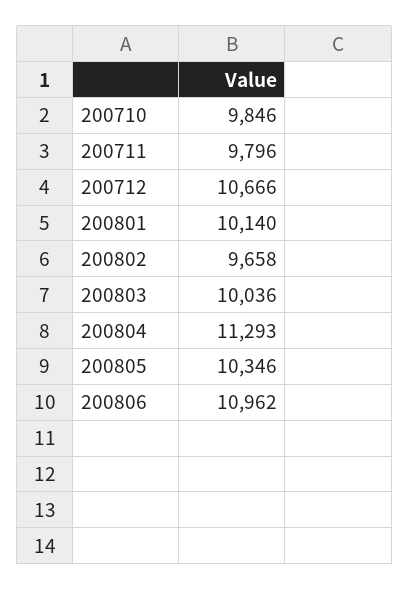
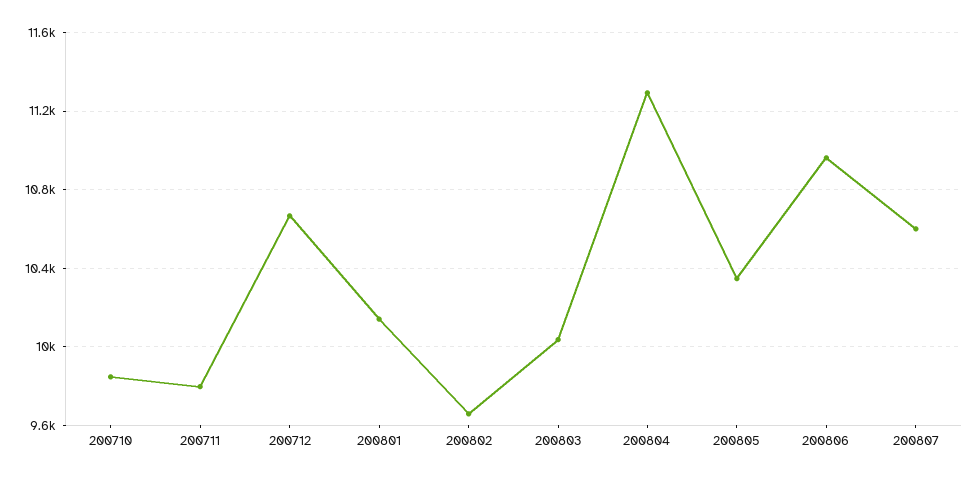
200807: none -> 10600

